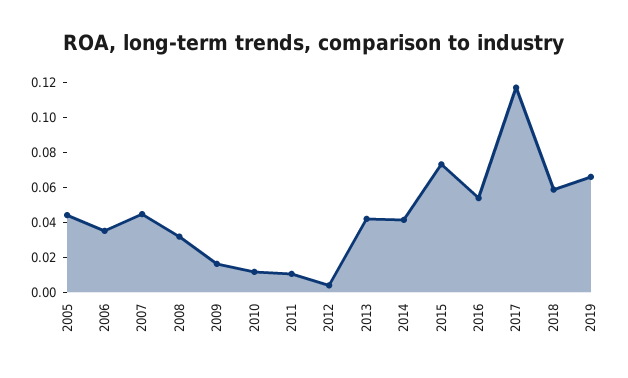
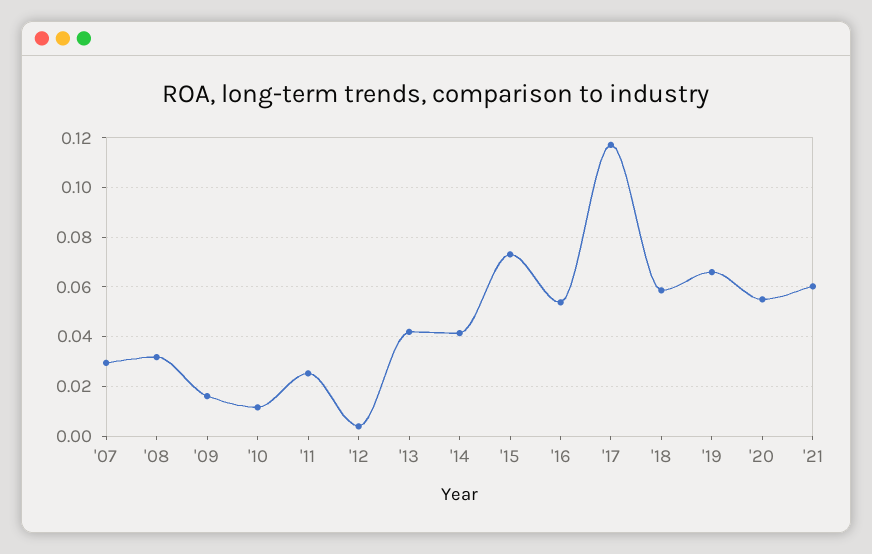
2005: 0.045 -> none
2006: 0.035 -> none
2007: 0.045 -> 0.03
2011: 0.01 -> 0.025
'20: none -> 0.055
'21: none -> 0.06

